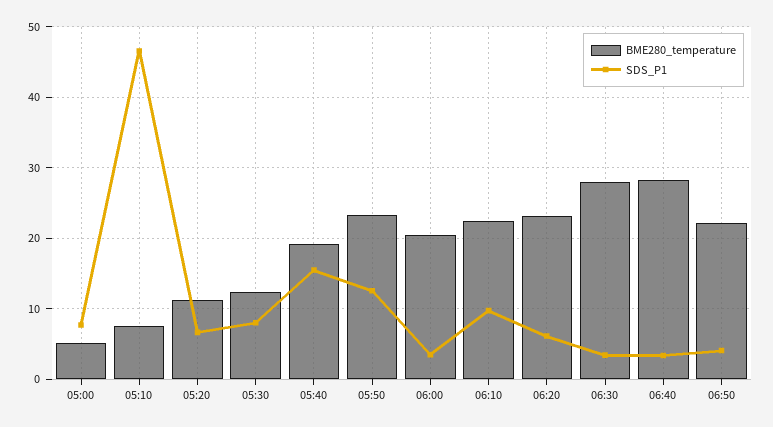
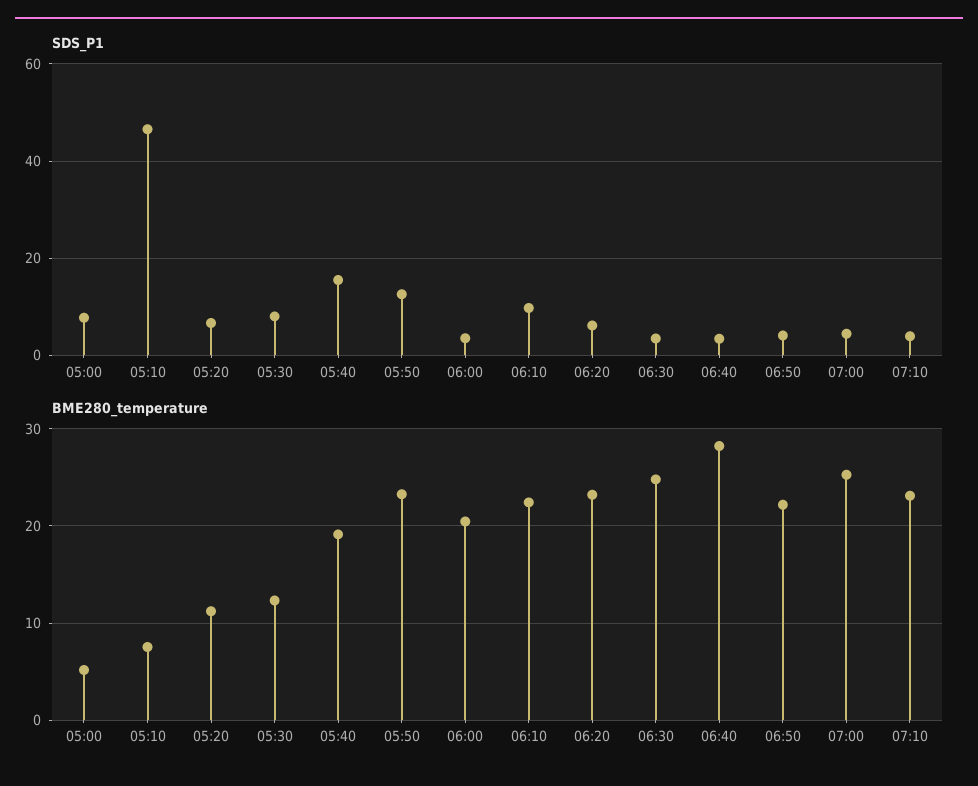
BME280_temperature, 06:30: 28 -> 25
SDS_P1, 07:00: none -> 4
SDS_P1, 07:10: none -> 4
BME280_temperature, 07:00: none -> 25
BME280_temperature, 07:10: none -> 23

